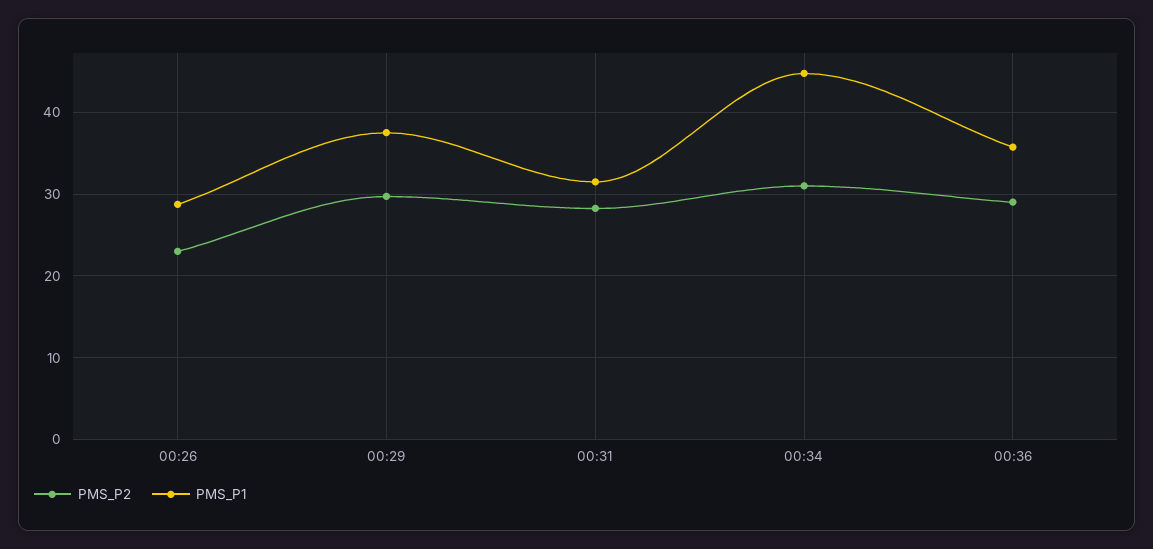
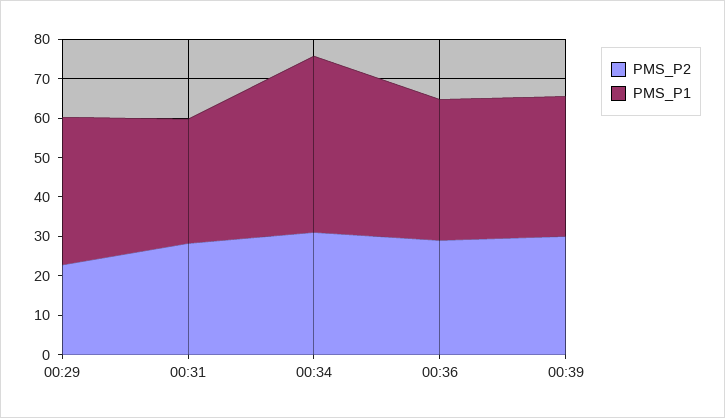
PMS_P2, 00:26: 23 -> none
PMS_P1, 00:26: 29 -> none
PMS_P2, 00:29: 30 -> 22.5
PMS_P2, 00:39: none -> 30
PMS_P1, 00:39: none -> 35

